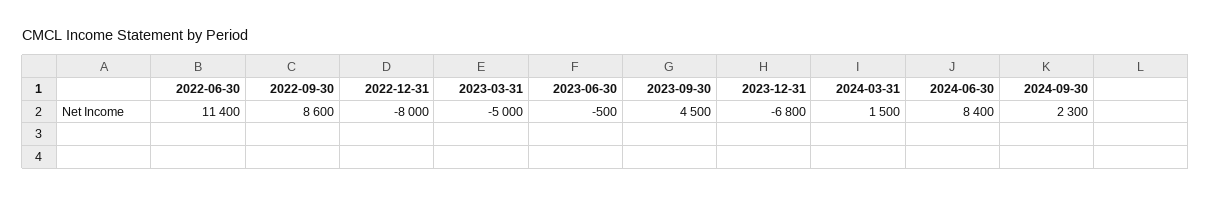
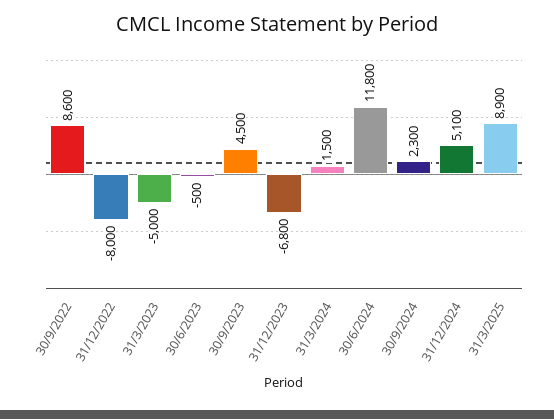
2022-06-30: 11400 -> none
2024-06-30: 8400 -> 11800
31/12/2024: none -> 5100
31/3/2025: none -> 8900

